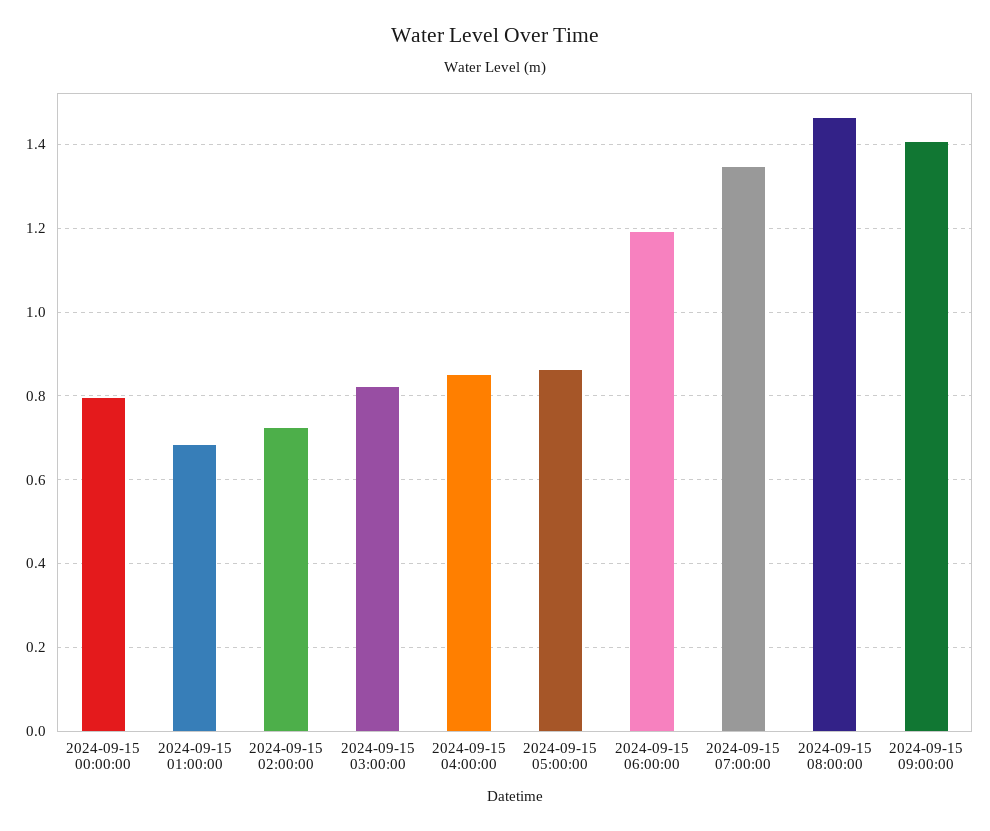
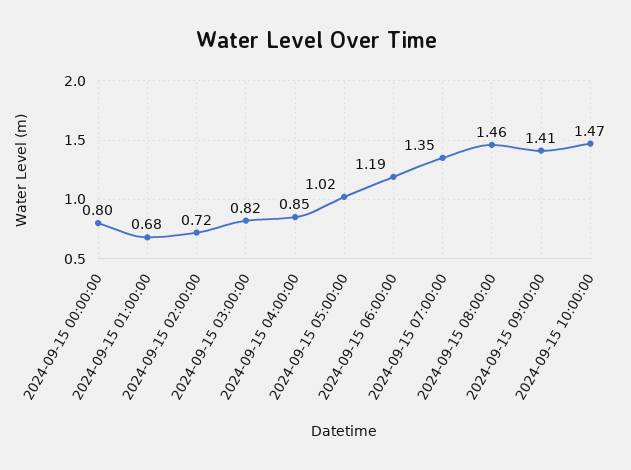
2024-09-15 05:00:00: 0.86 -> 1.02
2024-09-15 10:00:00: none -> 1.47

